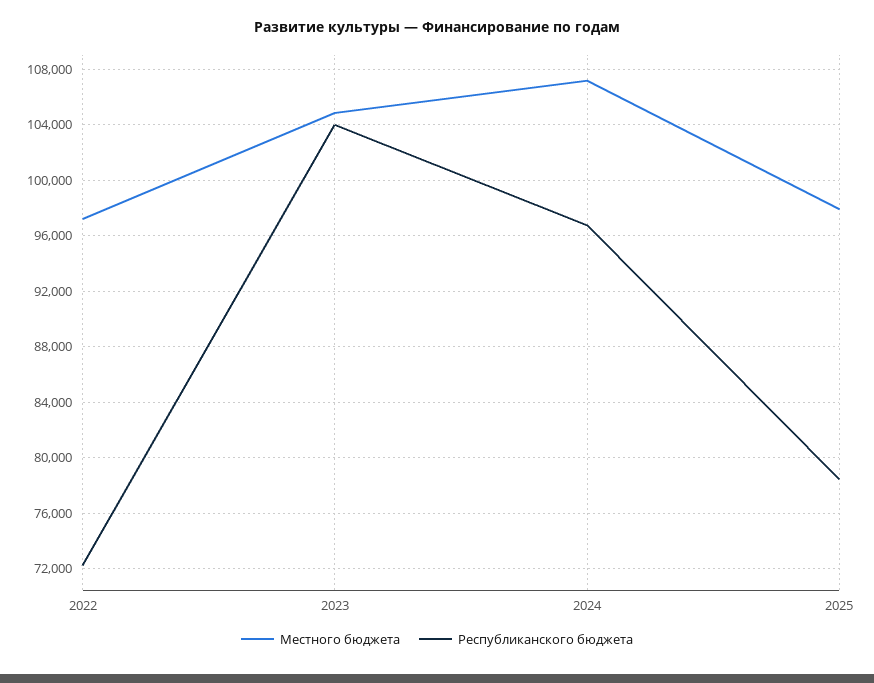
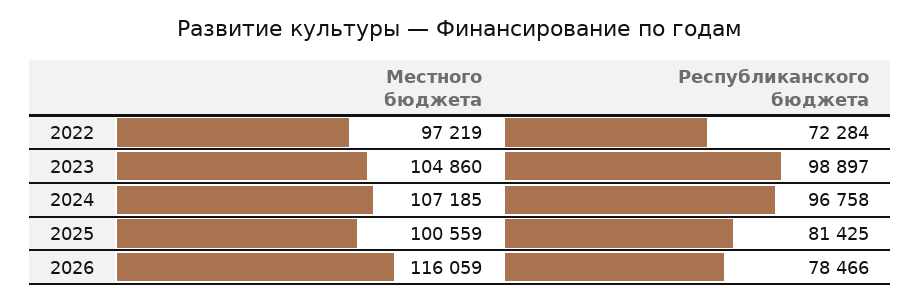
Республиканского бюджета, 2023: 104000 -> 98897
Местного бюджета, 2025: 98000 -> 100559
Республиканского бюджета, 2025: 78500 -> 81425
Местного бюджета, 2026: none -> 116059
Республиканского бюджета, 2026: none -> 78466

